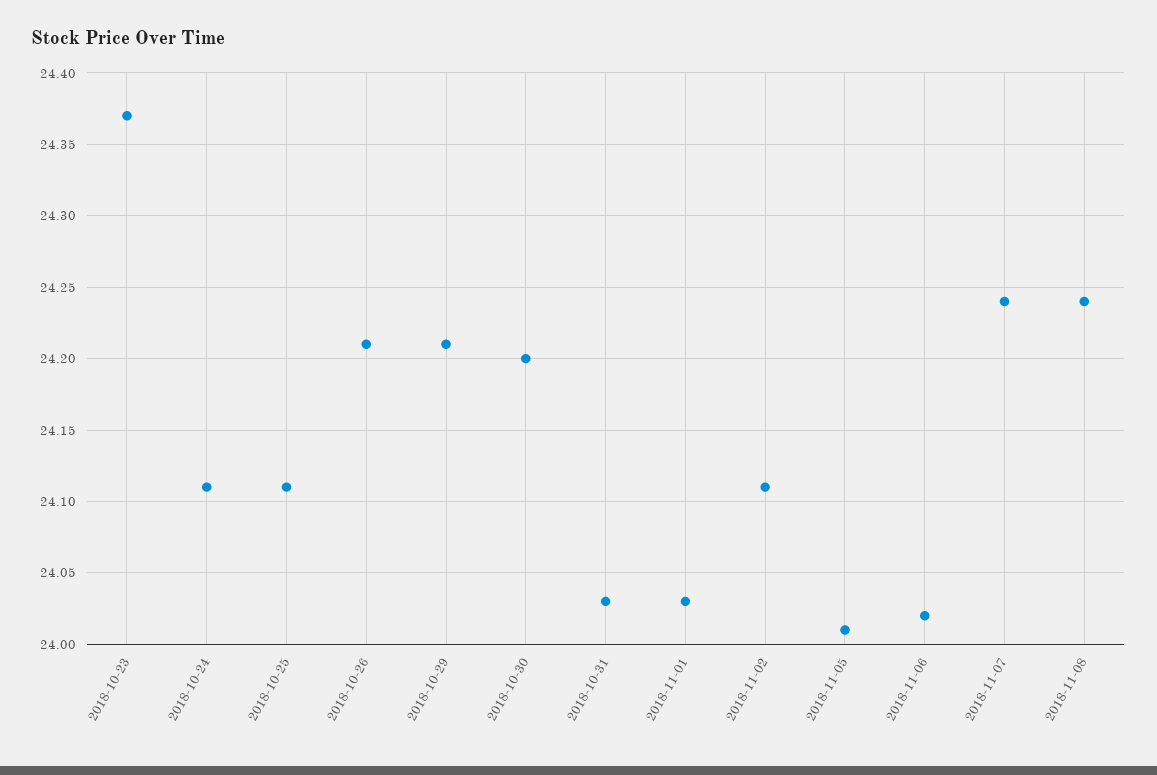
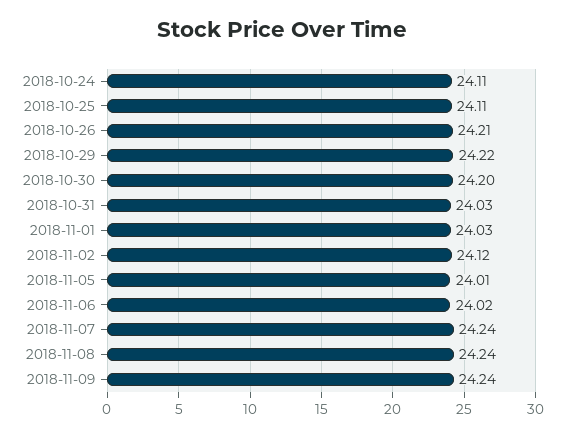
2018-10-23: 24.37 -> none
2018-10-29: 24.21 -> 24.22
2018-11-02: 24.11 -> 24.12
2018-11-09: none -> 24.24

